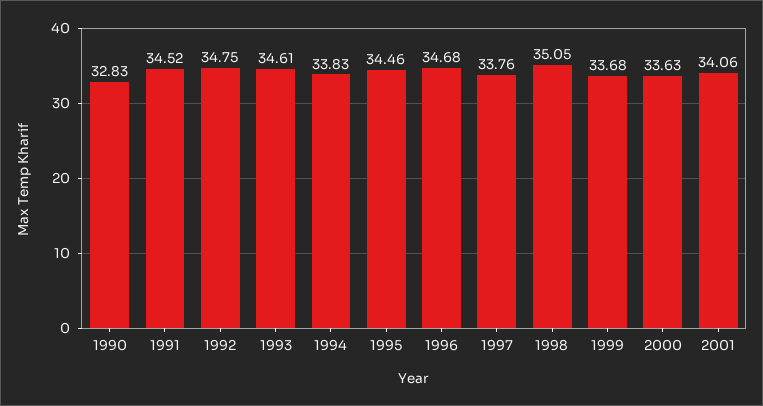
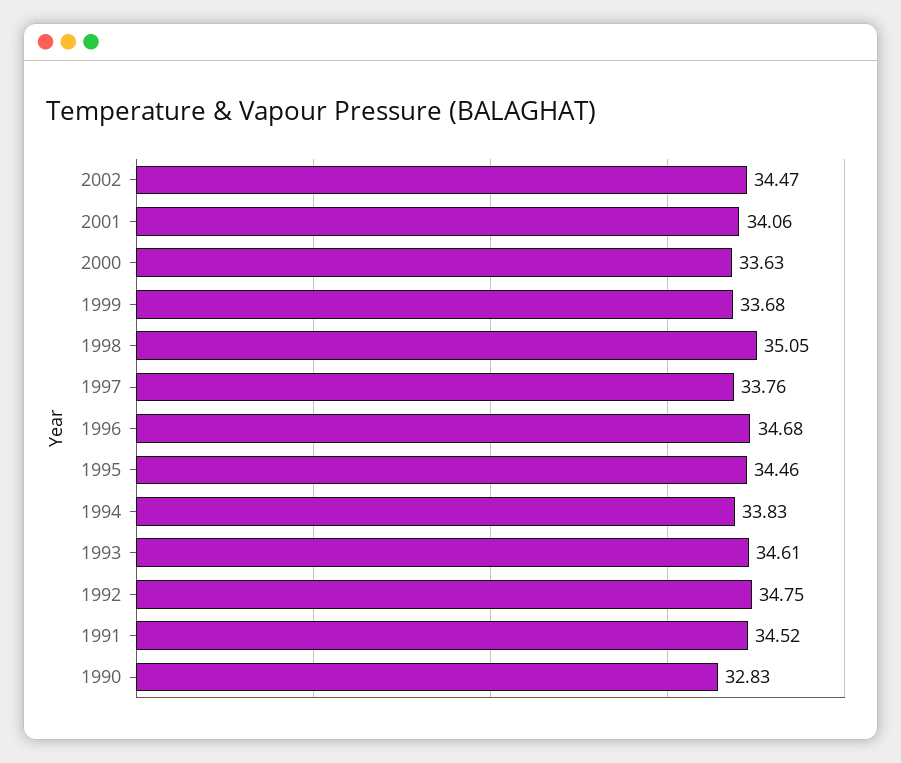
2002: none -> 34.47

